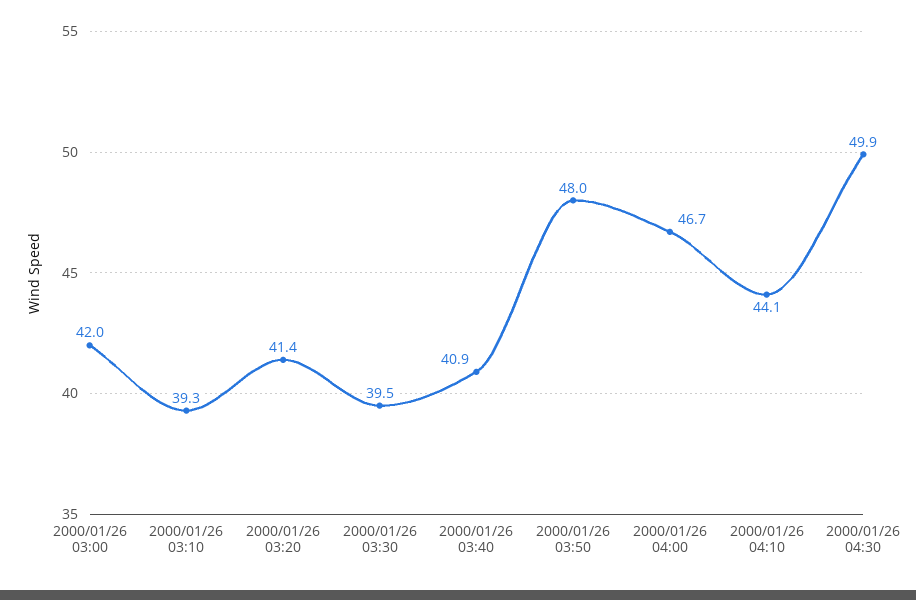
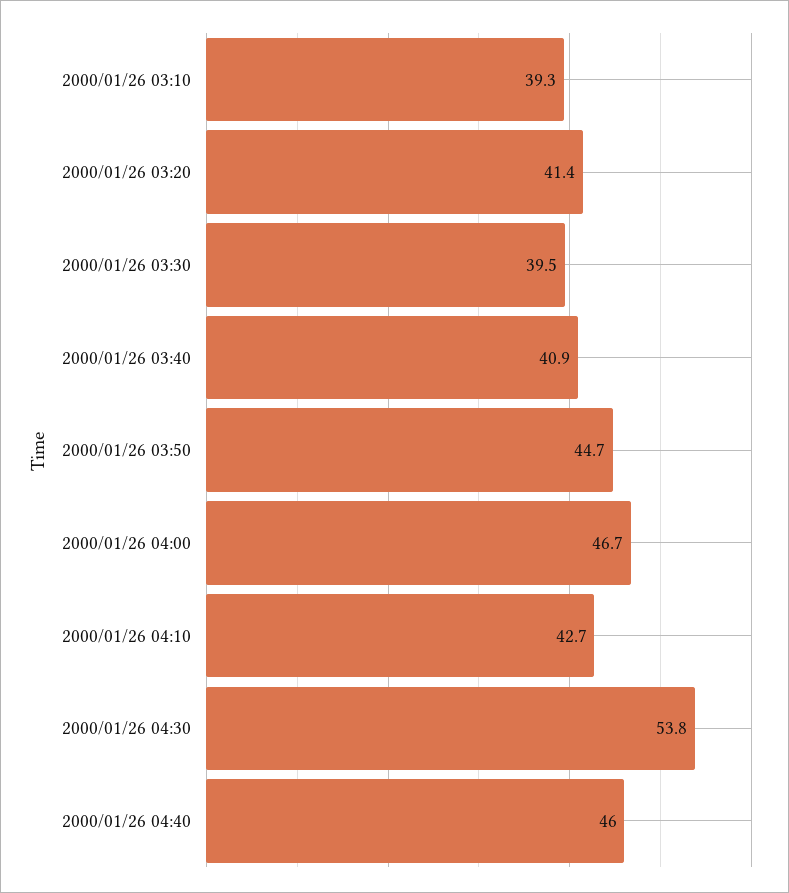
2000/01/26 03:00: 42 -> none
2000/01/26 03:50: 48 -> 44.7
2000/01/26 04:10: 44.1 -> 42.7
2000/01/26 04:30: 49.9 -> 53.8
2000/01/26 04:40: none -> 46

